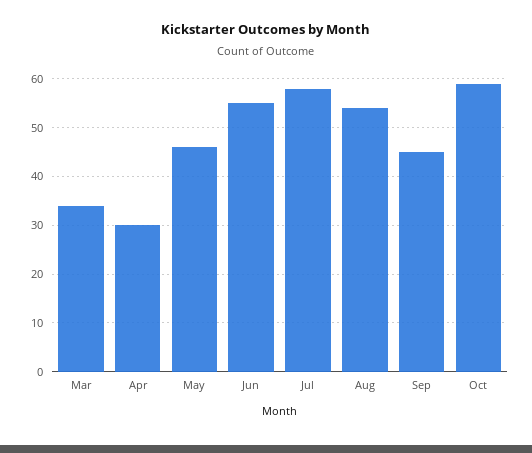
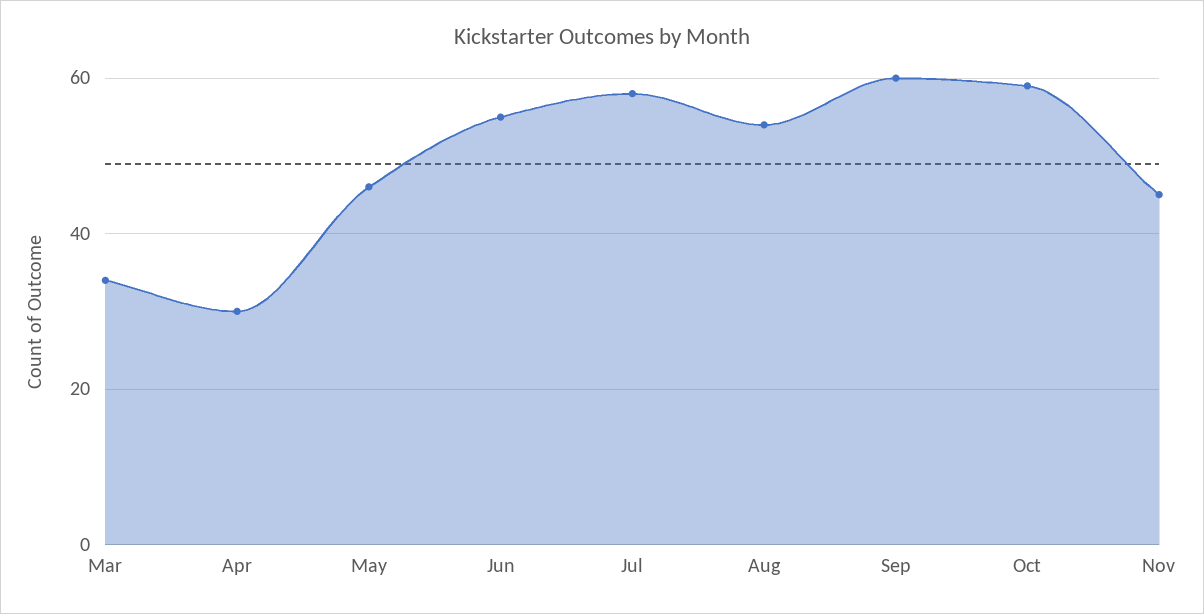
Sep: 45 -> 60
Nov: none -> 45

